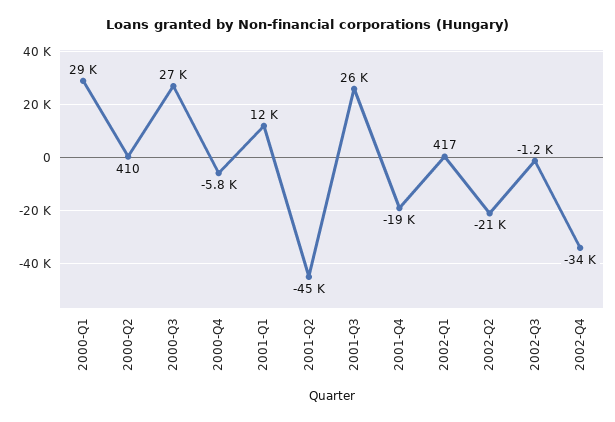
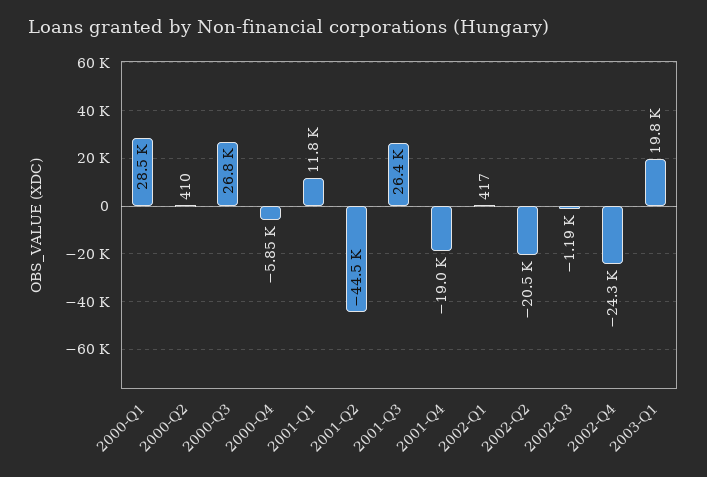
2002-Q4: -34000 -> -24300
2003-Q1: none -> 19800

